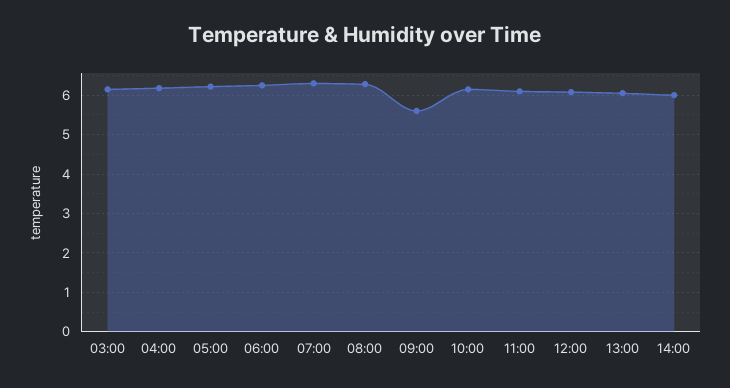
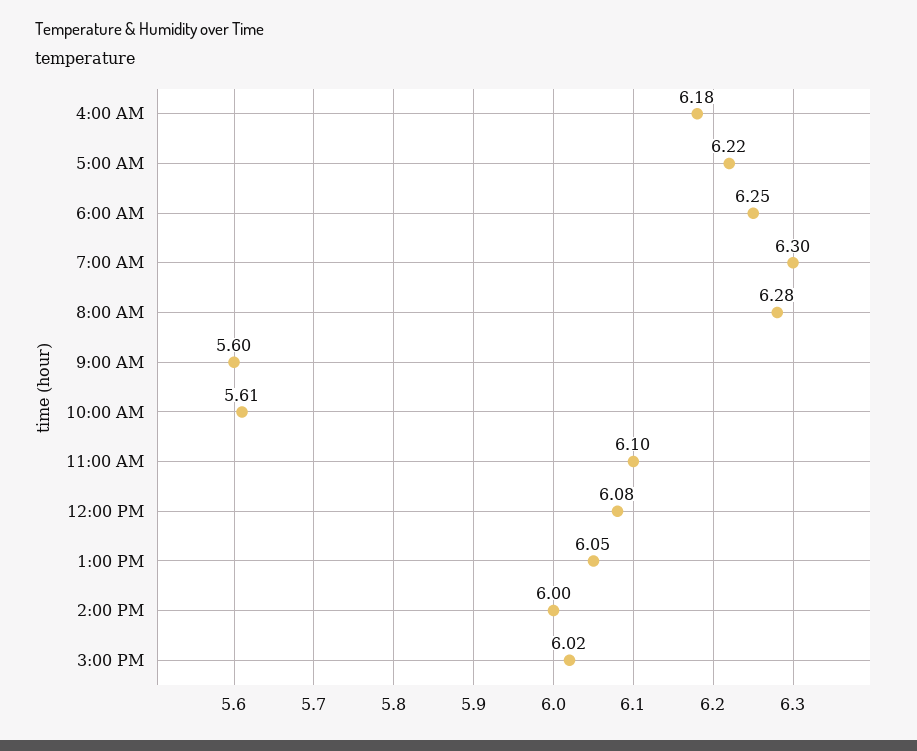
03:00: 6.2 -> none
10:00: 6.2 -> 5.61
3:00 PM: none -> 6.02

